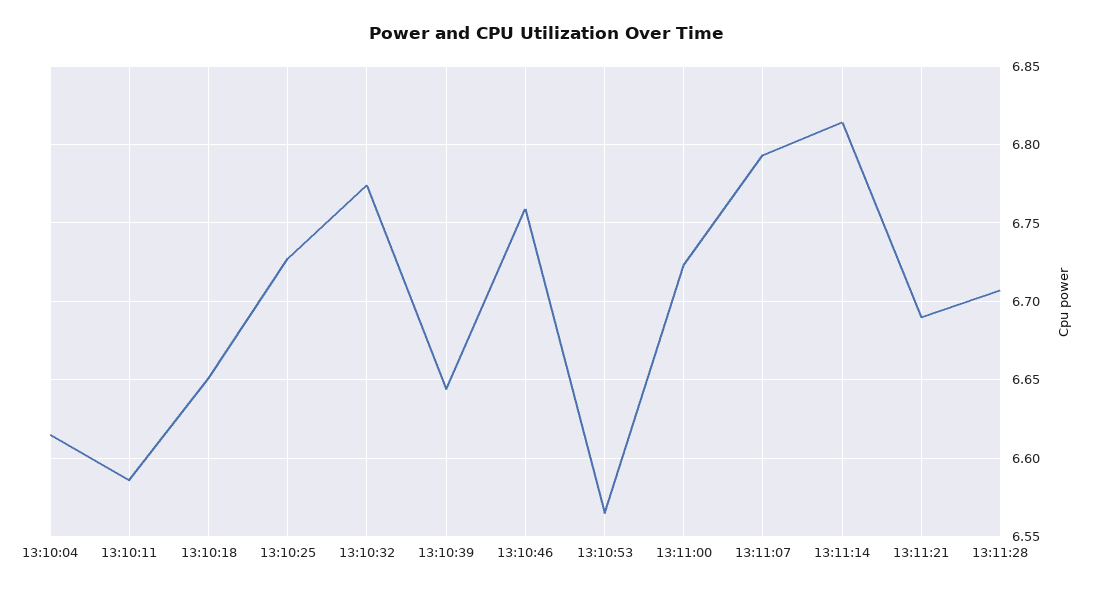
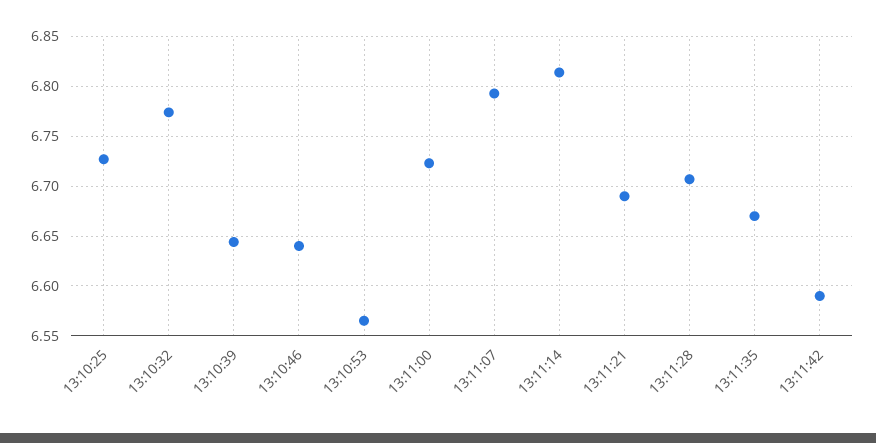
13:10:04: 6.615 -> none
13:10:11: 6.585 -> none
13:10:18: 6.65 -> none
13:10:46: 6.76 -> 6.64
13:11:35: none -> 6.67
13:11:42: none -> 6.59

